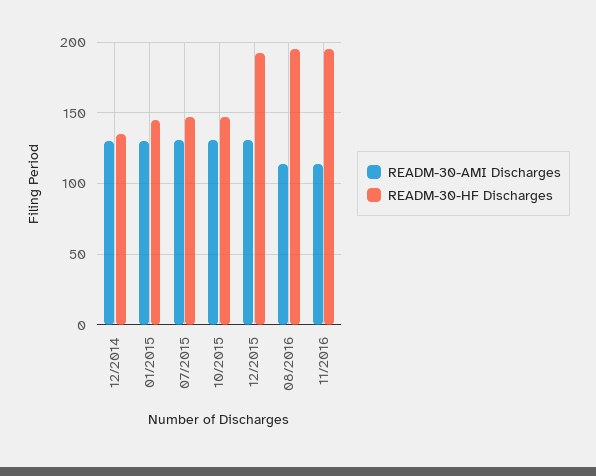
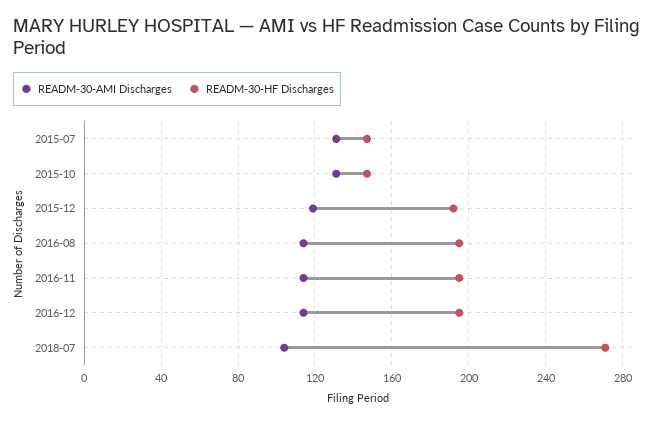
READM-30-AMI Discharges, 12/2014: 130 -> none
READM-30-HF Discharges, 12/2014: 135 -> none
READM-30-AMI Discharges, 01/2015: 130 -> none
READM-30-HF Discharges, 01/2015: 145 -> none
READM-30-AMI Discharges, 12/2015: 130 -> 120
READM-30-AMI Discharges, 2016-12: none -> 115
READM-30-HF Discharges, 2016-12: none -> 195
READM-30-AMI Discharges, 2018-07: none -> 105
READM-30-HF Discharges, 2018-07: none -> 270

